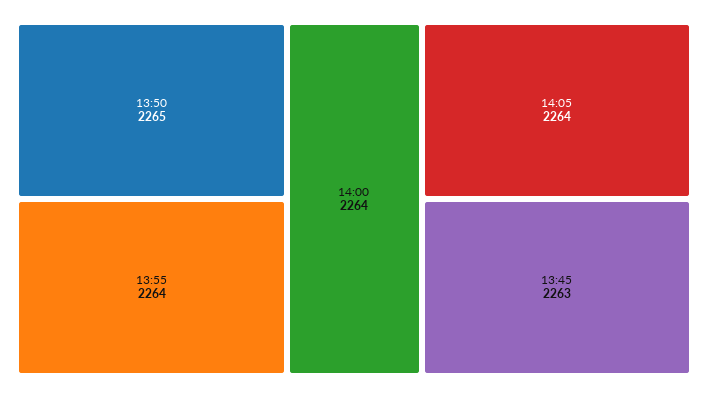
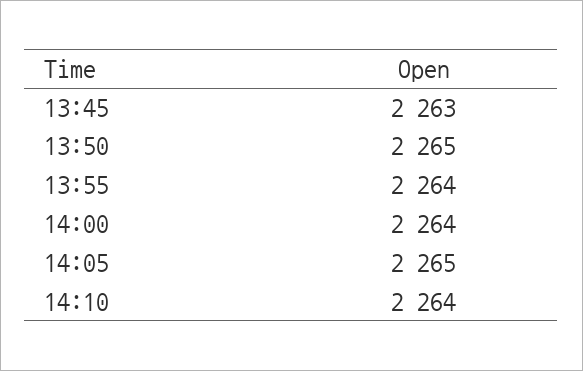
14:05: 2264 -> 2265
14:10: none -> 2264

